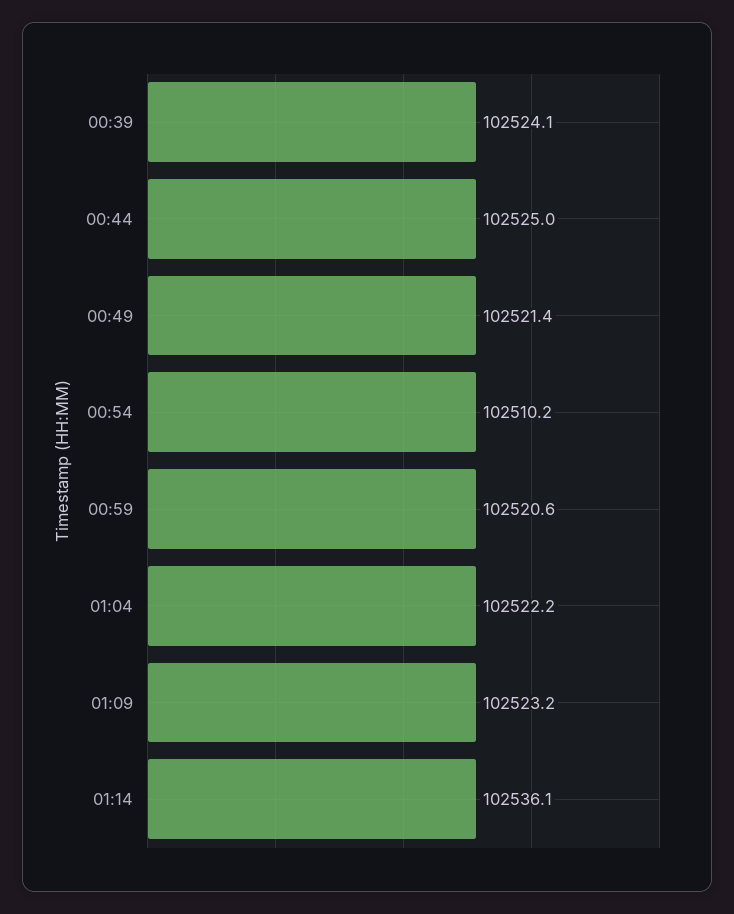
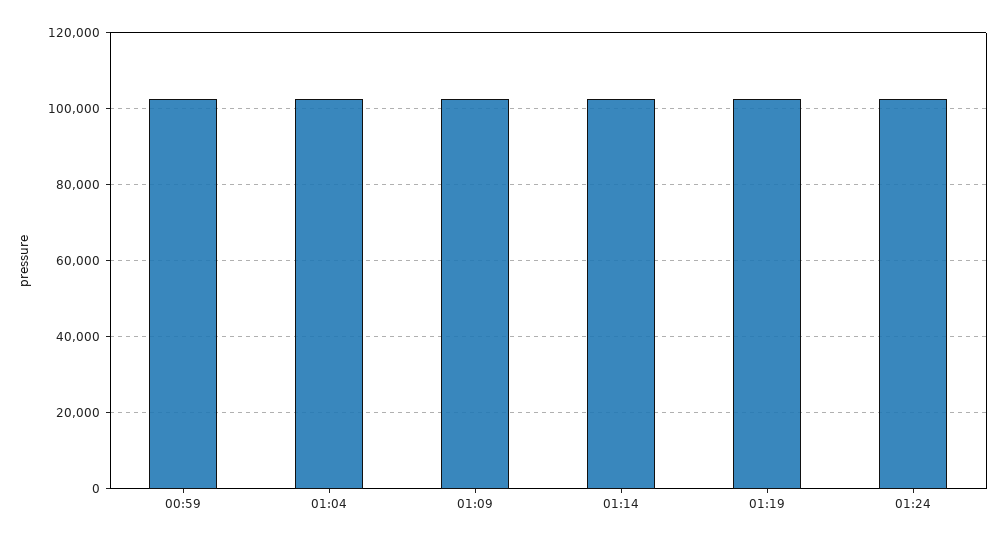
00:39: 102524.1 -> none
00:44: 102525 -> none
00:49: 102521.4 -> none
00:54: 102510.2 -> none
01:19: none -> 102000
01:24: none -> 102000

